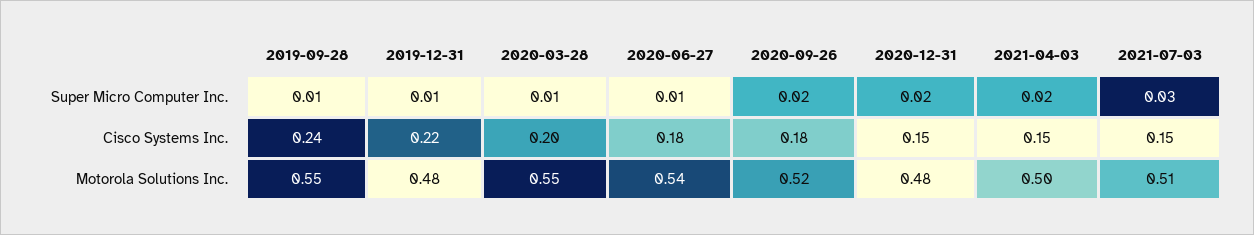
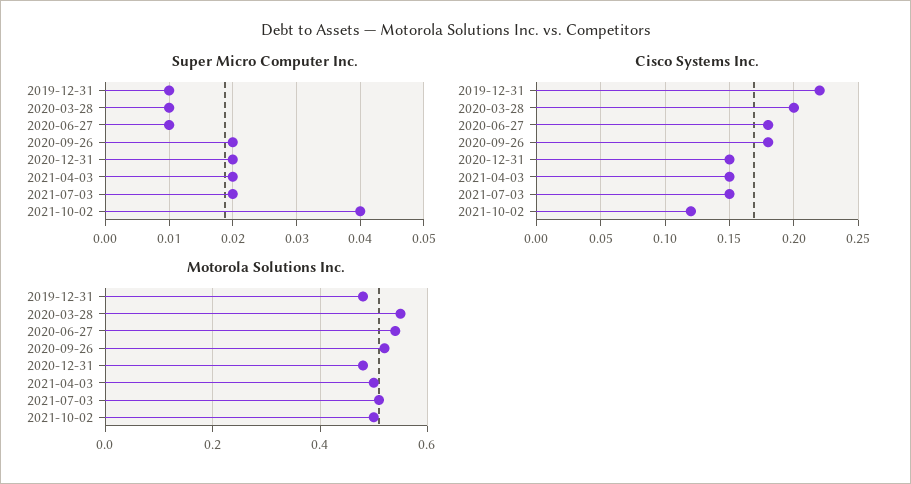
Super Micro Computer Inc., 2019-09-28: 0.01 -> none
Super Micro Computer Inc., 2021-07-03: 0.03 -> 0.02
Cisco Systems Inc., 2019-09-28: 0.24 -> none
Motorola Solutions Inc., 2019-09-28: 0.55 -> none
Super Micro Computer Inc., 2021-10-02: none -> 0.04
Cisco Systems Inc., 2021-10-02: none -> 0.12
Motorola Solutions Inc., 2021-10-02: none -> 0.5

